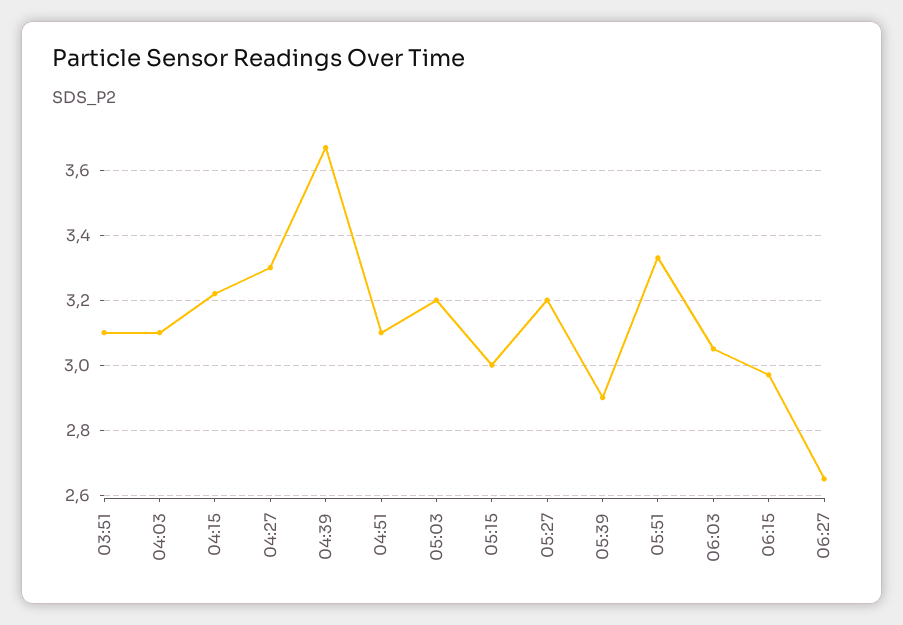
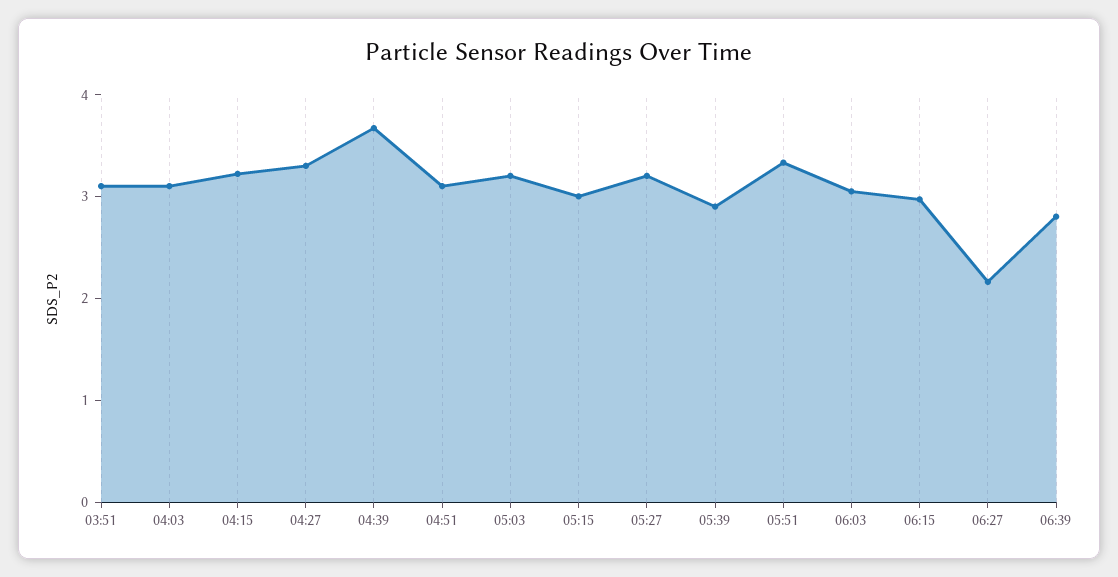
06:27: 2.65 -> 2.2
06:39: none -> 2.8

